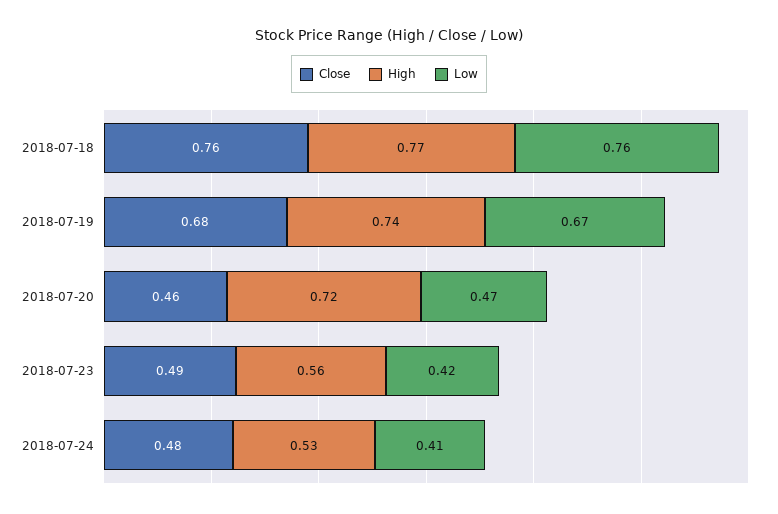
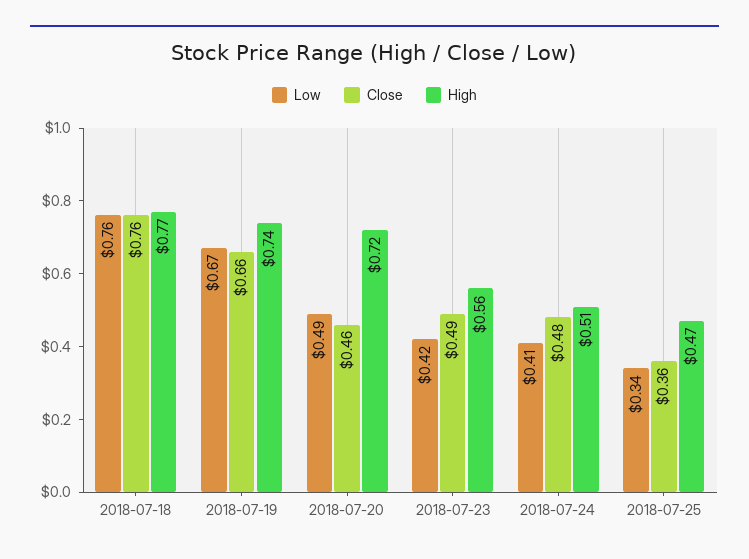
Close, 2018-07-19: 0.68 -> 0.66
Low, 2018-07-20: 0.47 -> 0.49
High, 2018-07-24: 0.53 -> 0.51
Low, 2018-07-25: none -> 0.34
Close, 2018-07-25: none -> 0.36
High, 2018-07-25: none -> 0.47

